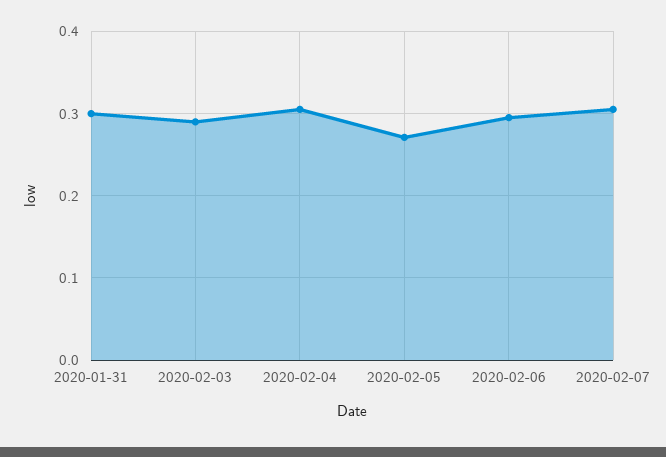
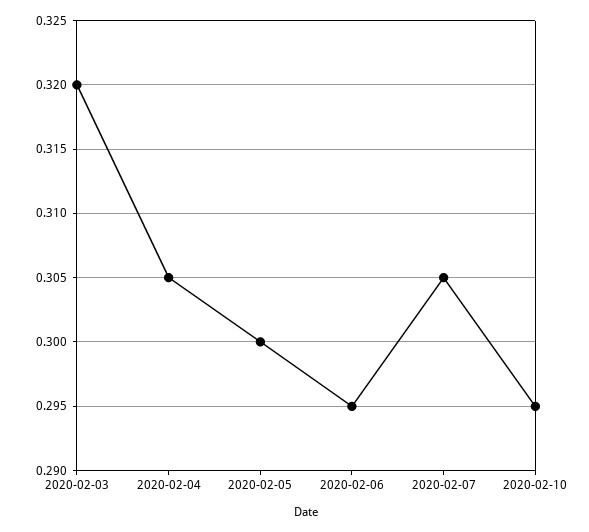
2020-01-31: 0.3 -> none
2020-02-03: 0.29 -> 0.32
2020-02-05: 0.27 -> 0.3
2020-02-10: none -> 0.295

